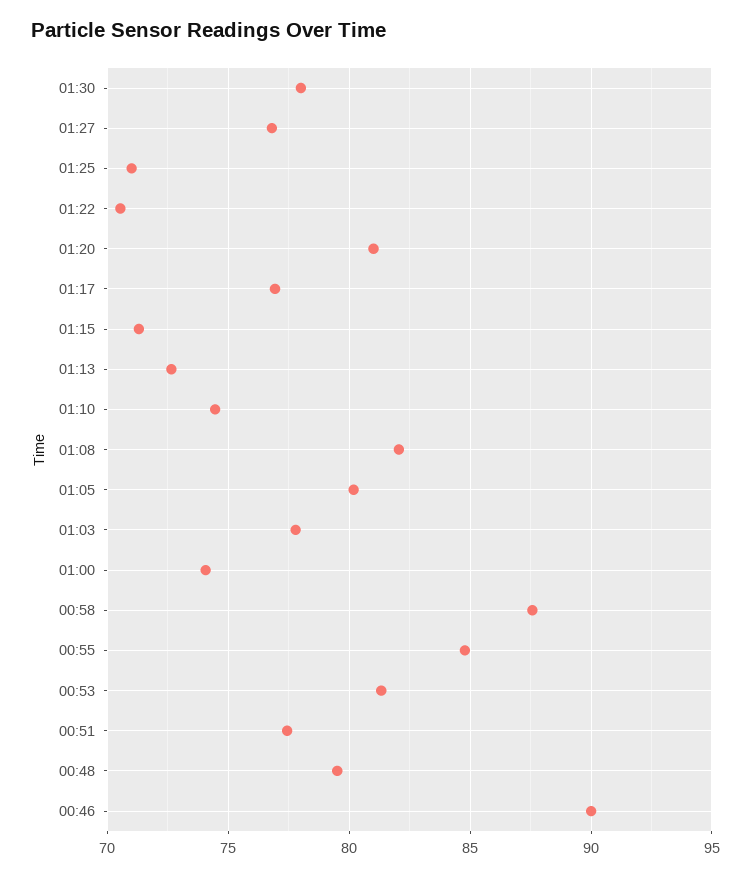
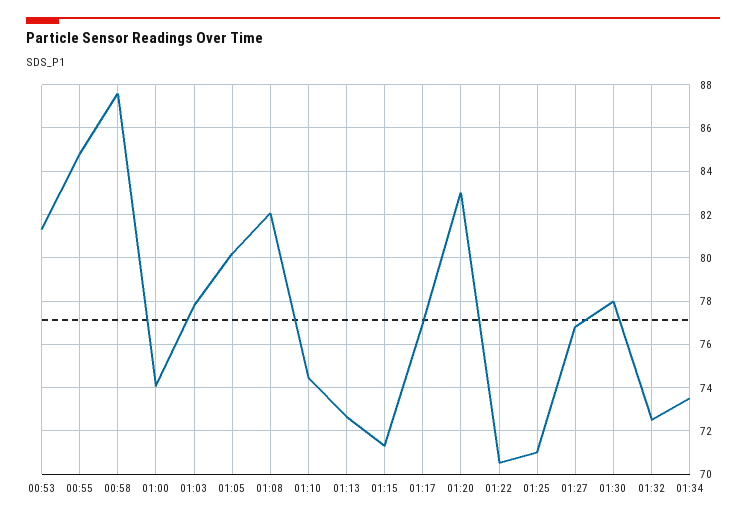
01:20: 81 -> 83
00:51: 77.5 -> none
00:48: 79.5 -> none
00:46: 90 -> none
01:32: none -> 72.5
01:34: none -> 73.5

